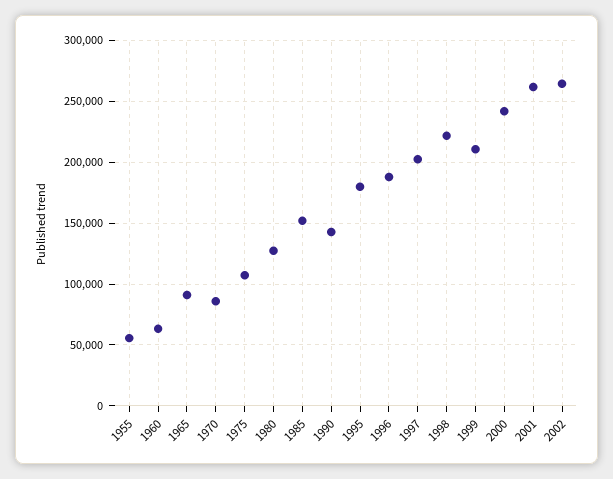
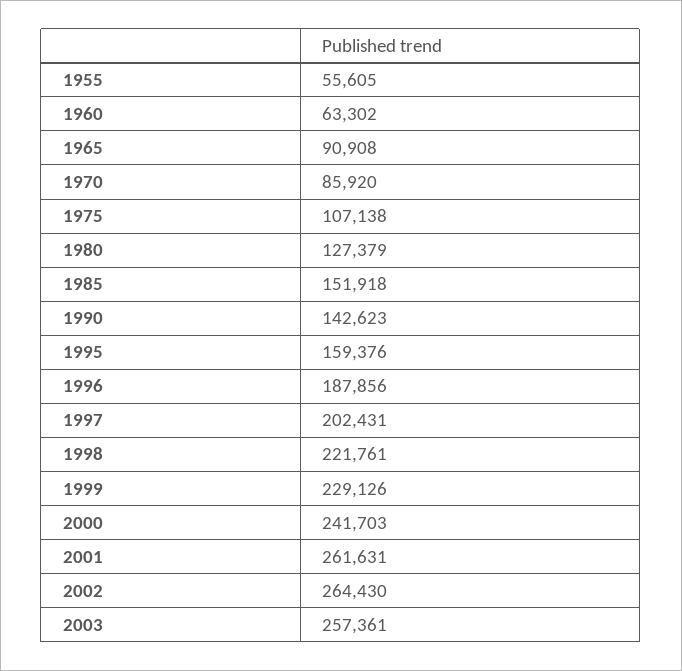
1995: 180000 -> 159376
1999: 210000 -> 229126
2003: none -> 257361

